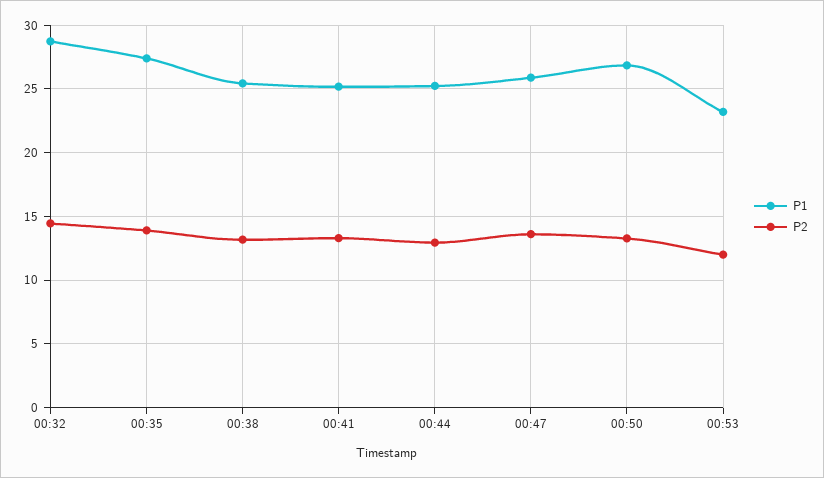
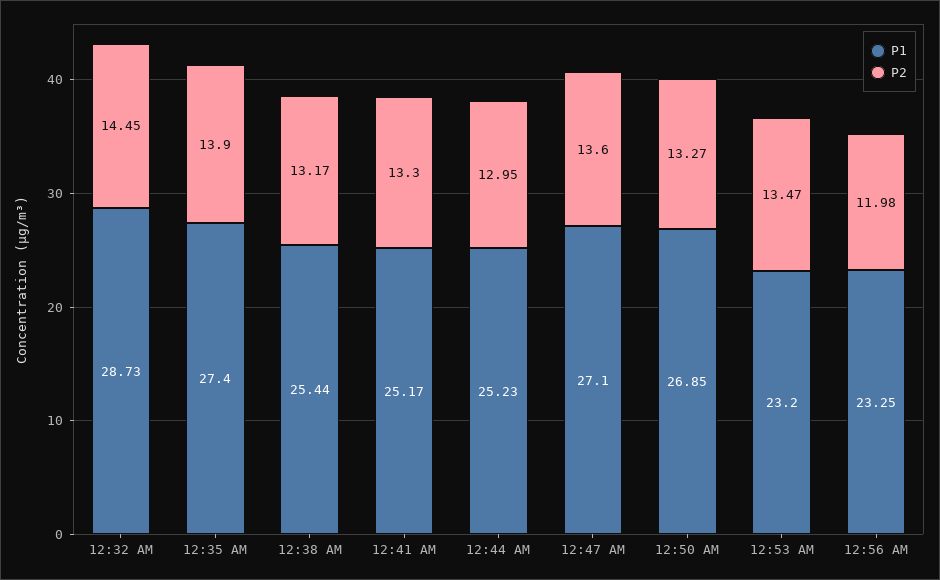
P1, 00:47: 26 -> 27.1
P2, 00:53: 12 -> 13.47
P1, 12:56 AM: none -> 23.25
P2, 12:56 AM: none -> 11.98

